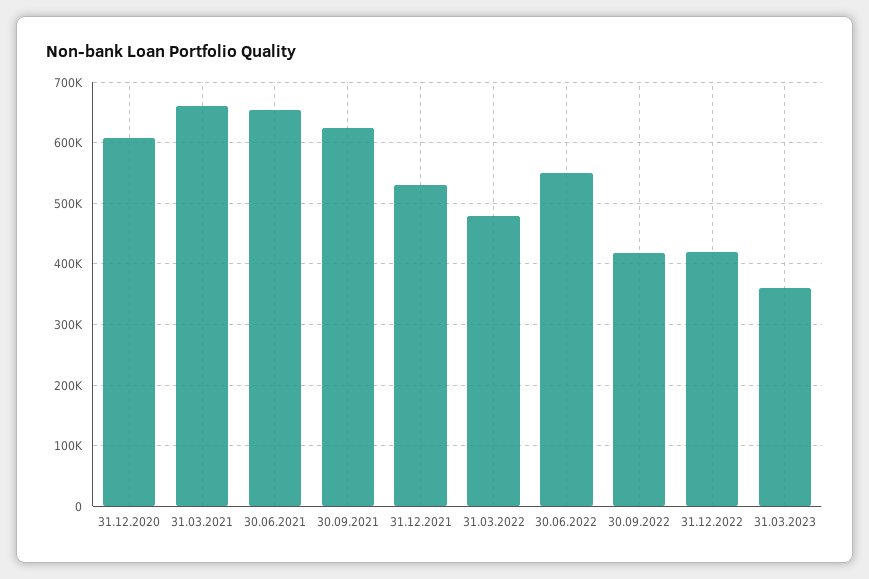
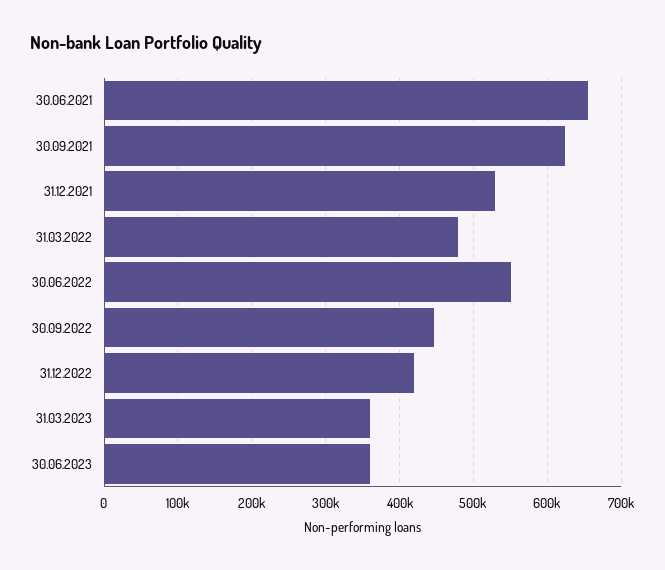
31.12.2020: 610000 -> none
31.03.2021: 660000 -> none
30.09.2022: 420000 -> 450000
30.06.2023: none -> 360000

